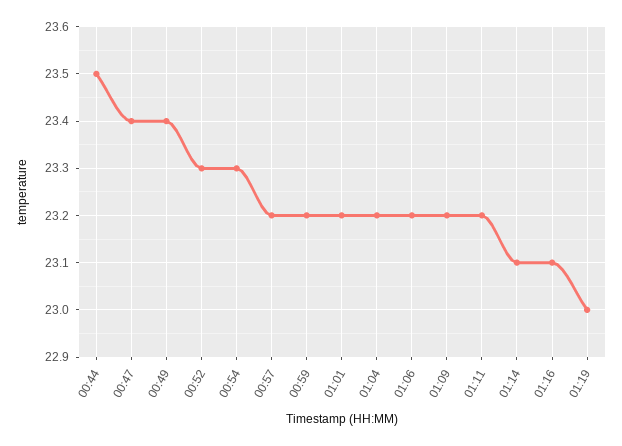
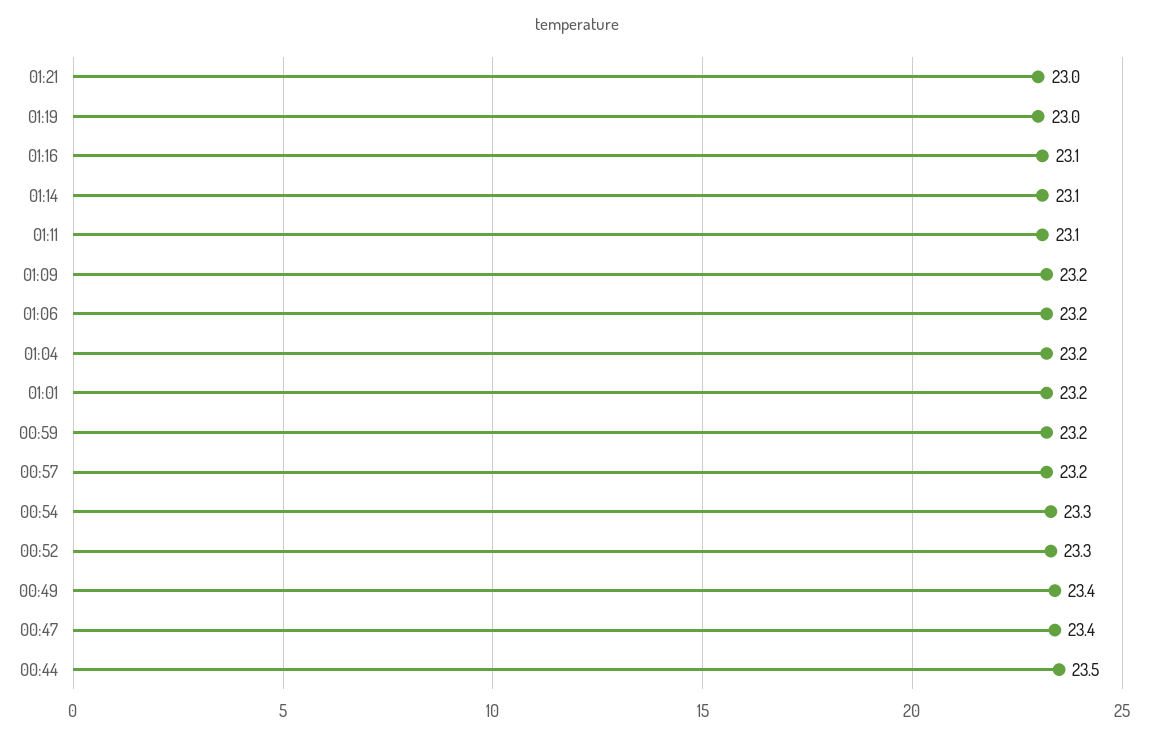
01:11: 23.2 -> 23.1
01:21: none -> 23

